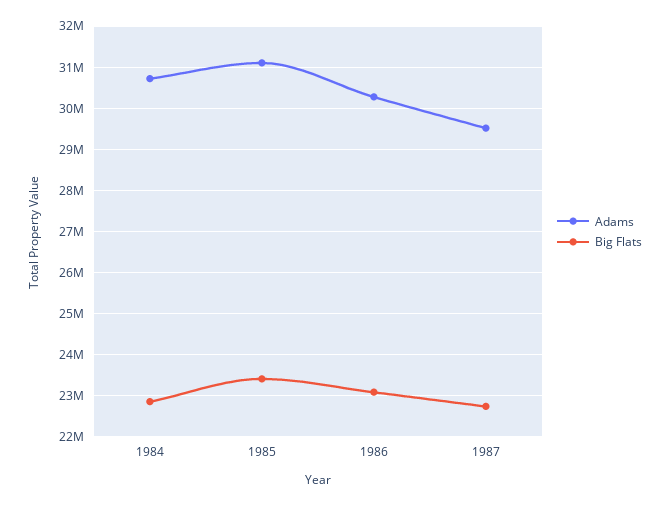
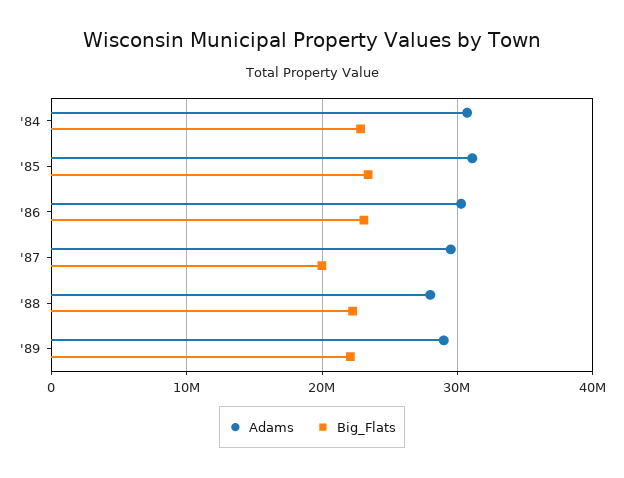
Big Flats, 1987: 22800000 -> 20000000
Adams, '88: none -> 28000000
Big Flats, '88: none -> 22000000
Adams, '89: none -> 29000000
Big Flats, '89: none -> 22000000

